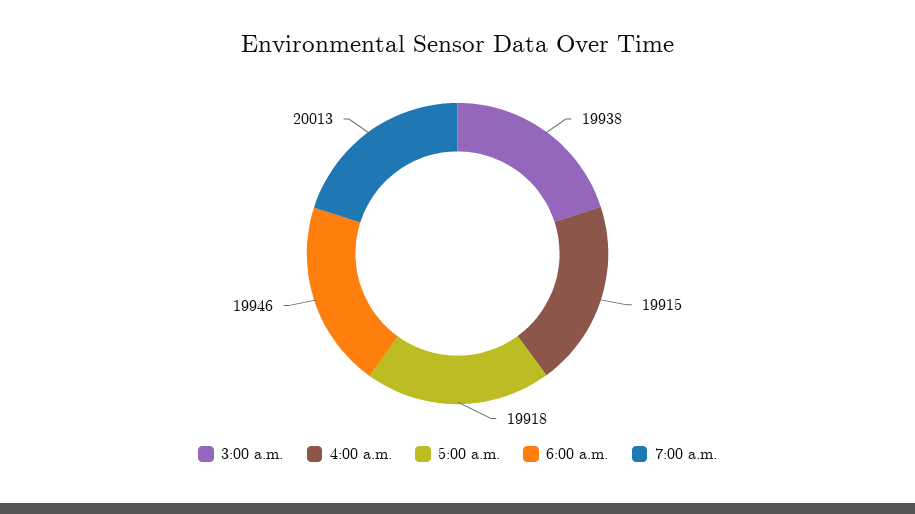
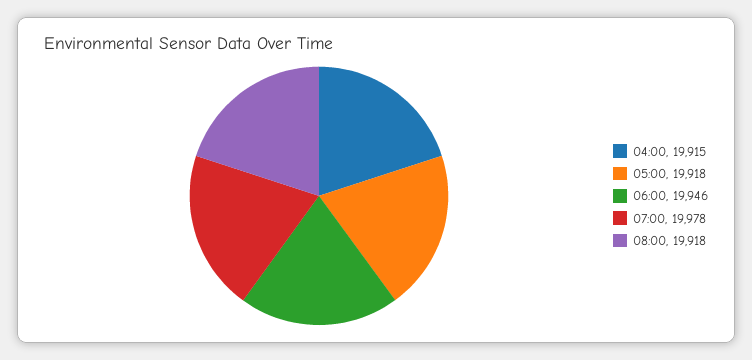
3:00 a.m.: 19938 -> none
7:00 a.m.: 20013 -> 19978
08:00: none -> 19918

